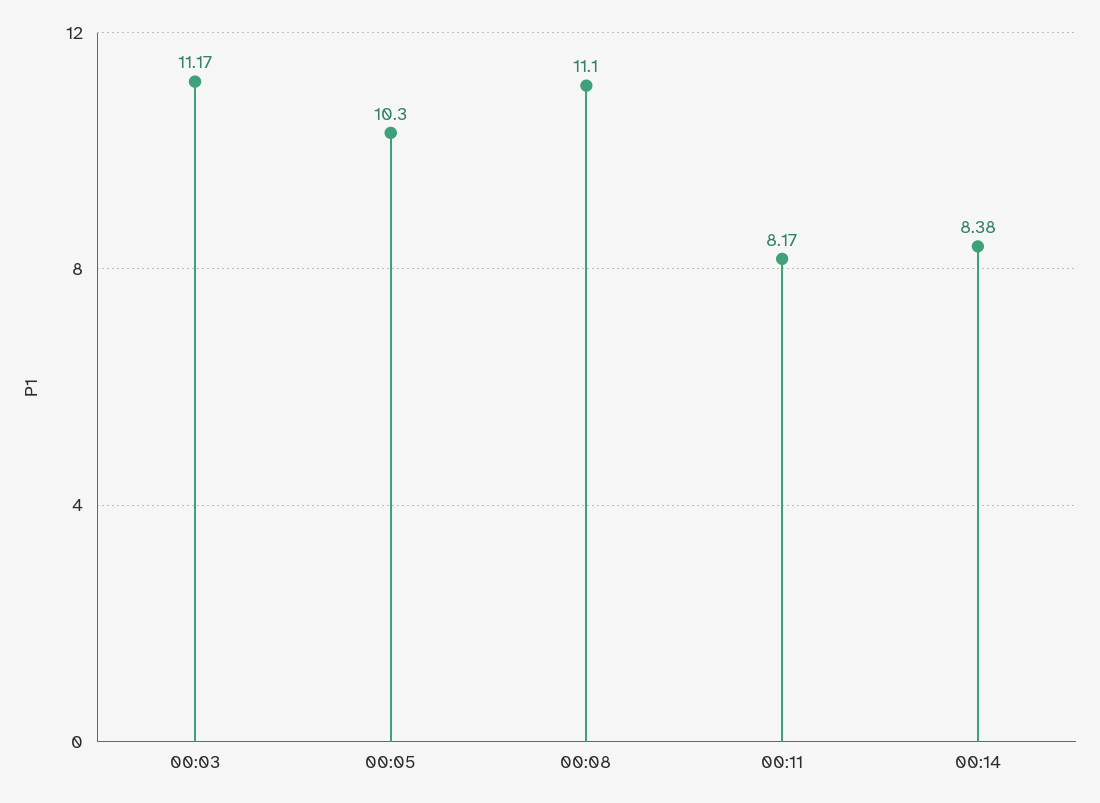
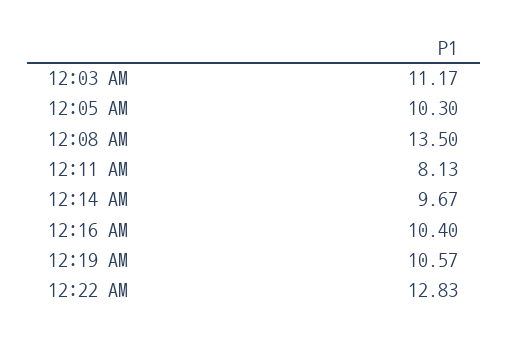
00:08: 11.1 -> 13.5
00:11: 8.17 -> 8.13
00:14: 8.38 -> 9.67
12:16 AM: none -> 10.4
12:19 AM: none -> 10.57
12:22 AM: none -> 12.83

